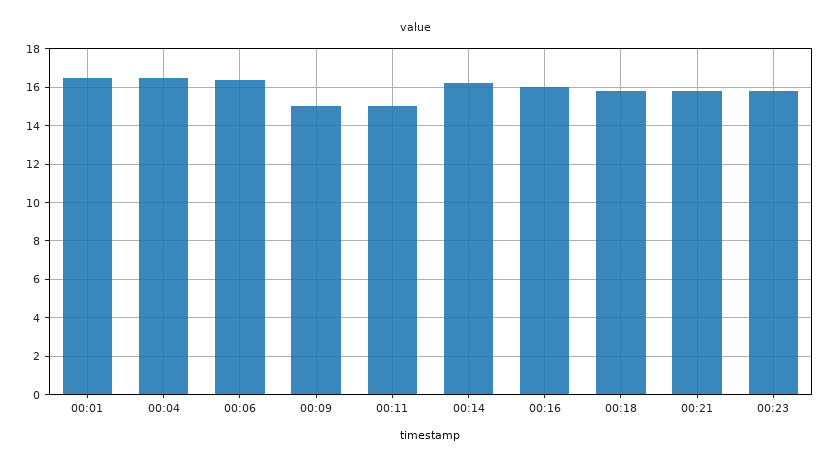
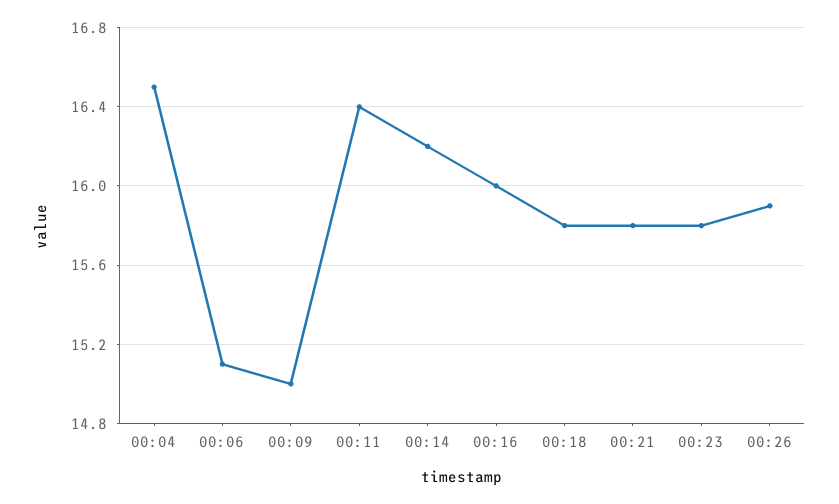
00:01: 16.5 -> none
00:06: 16.5 -> 15.1
00:11: 15 -> 16.4
00:26: none -> 15.9

